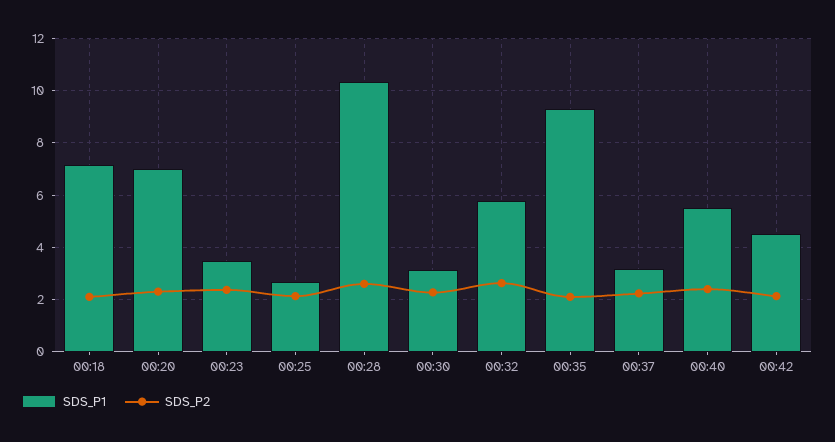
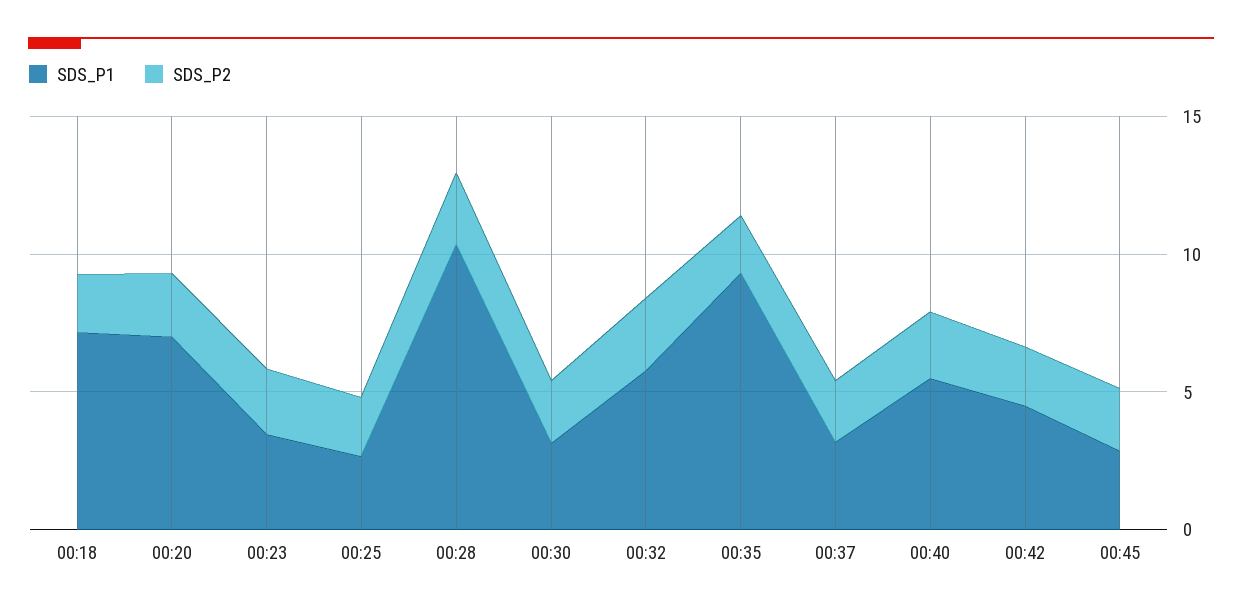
SDS_P1, 00:45: none -> 3
SDS_P2, 00:45: none -> 2

